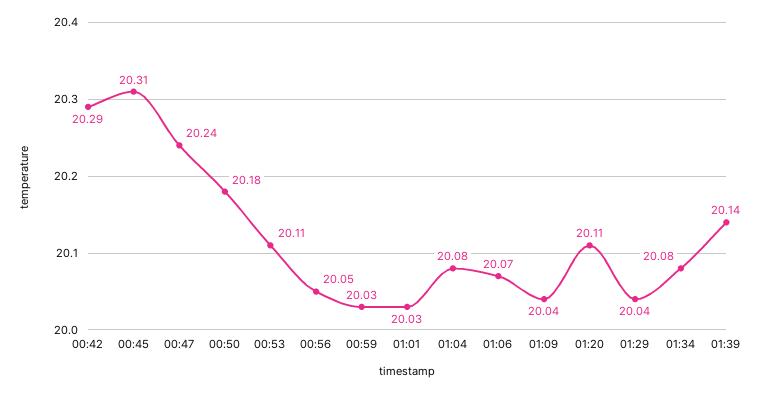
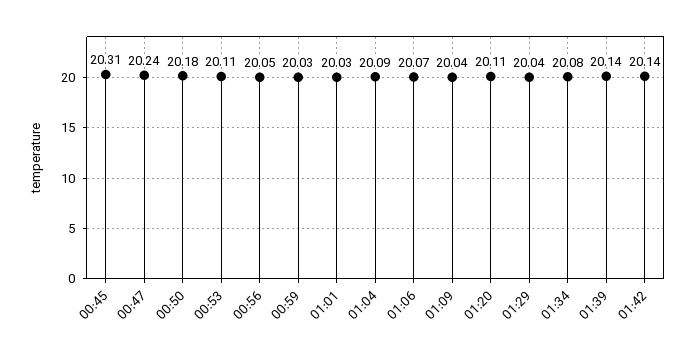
00:42: 20.29 -> none
01:04: 20.08 -> 20.09
01:42: none -> 20.14

